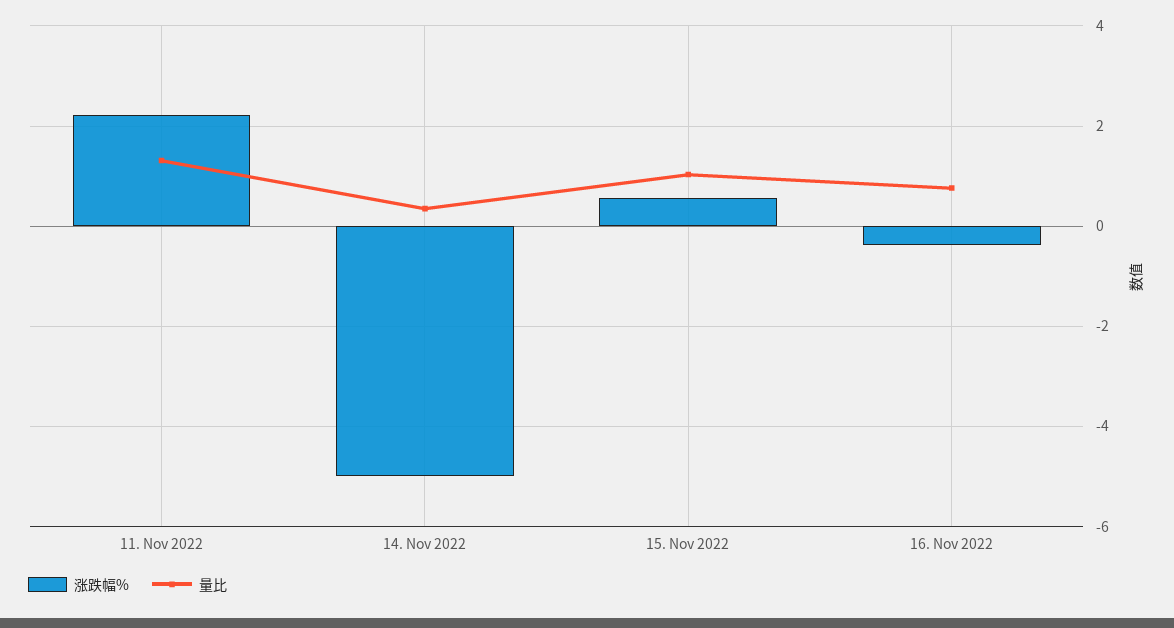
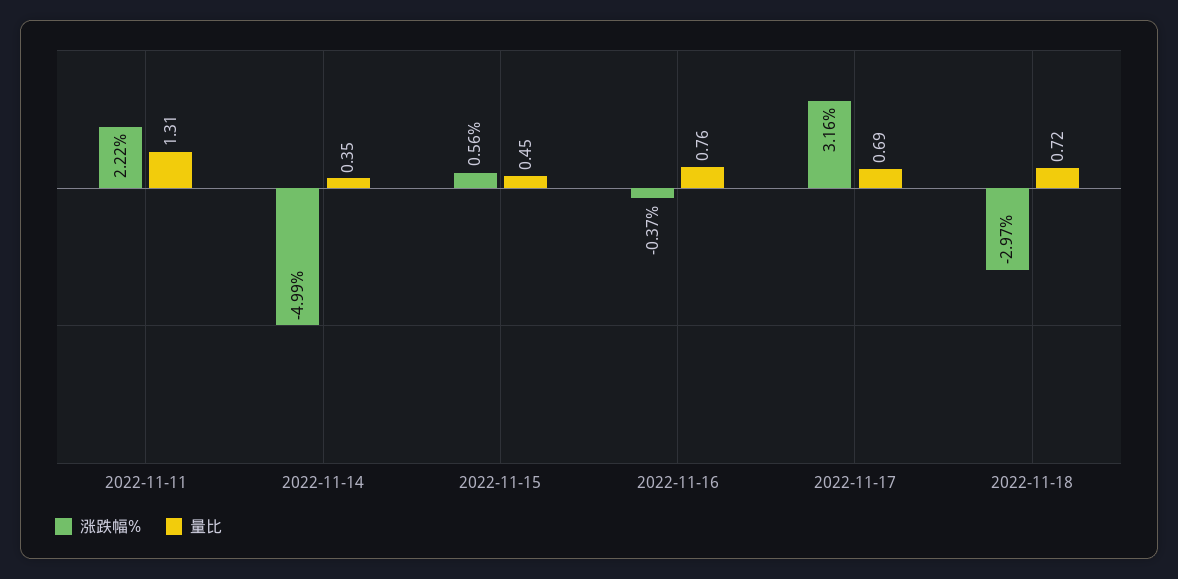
量比, 15. Nov 2022: 1 -> 0.45
涨跌幅%, 2022-11-17: none -> 3.16
量比, 2022-11-17: none -> 0.69
涨跌幅%, 2022-11-18: none -> -2.97
量比, 2022-11-18: none -> 0.72

